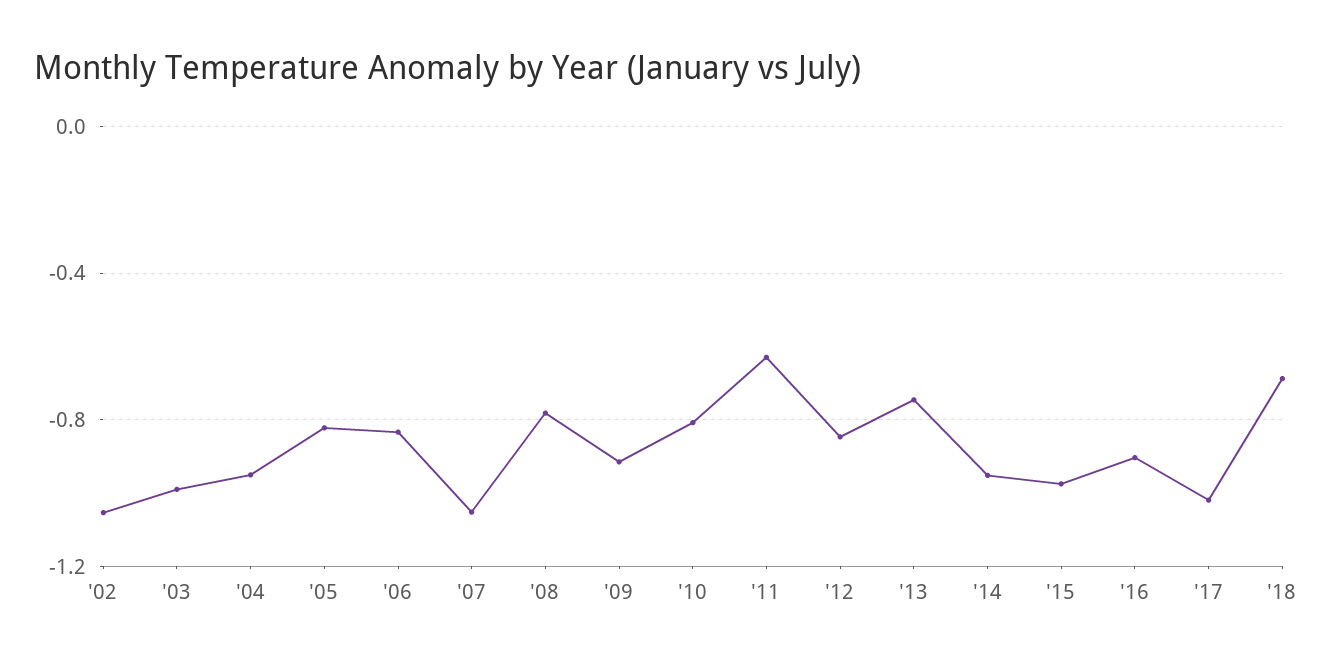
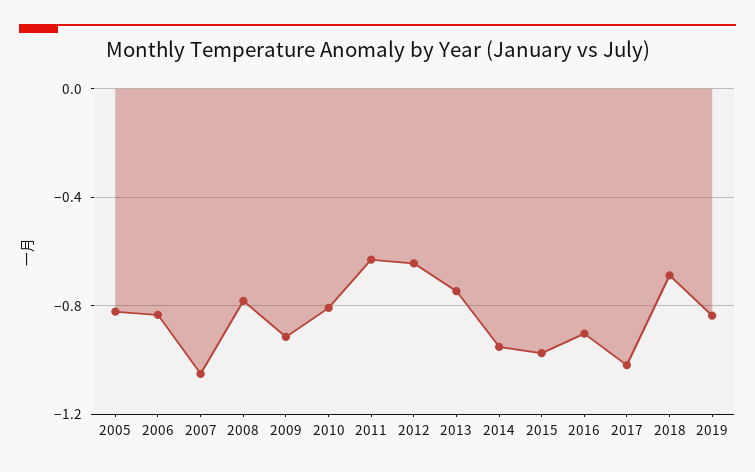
'02: -1.05 -> none
'03: -1 -> none
'04: -0.95 -> none
'12: -0.85 -> -0.65
2019: none -> -0.85

